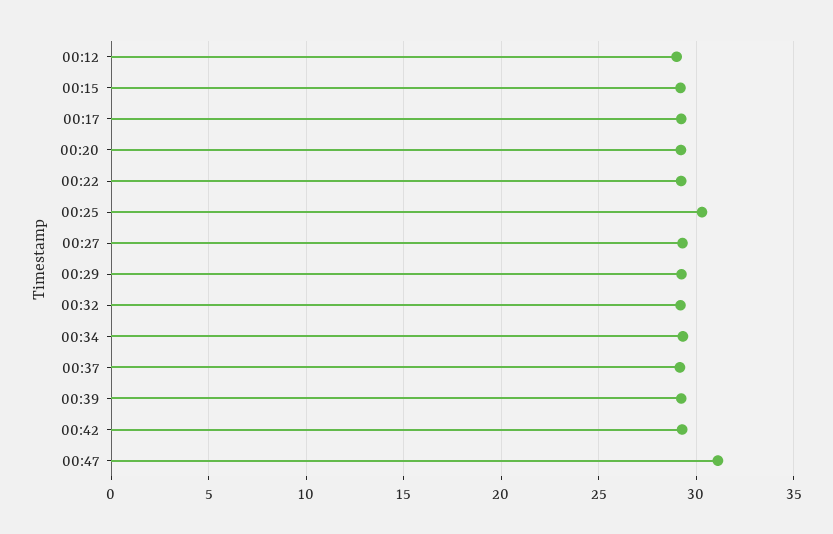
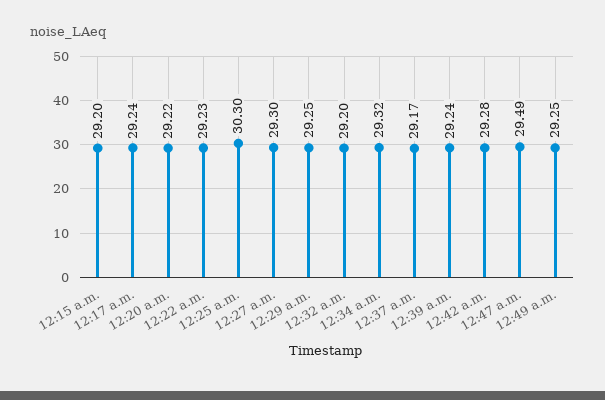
00:12: 29 -> none
00:47: 31 -> 29.49
12:49 a.m.: none -> 29.25

